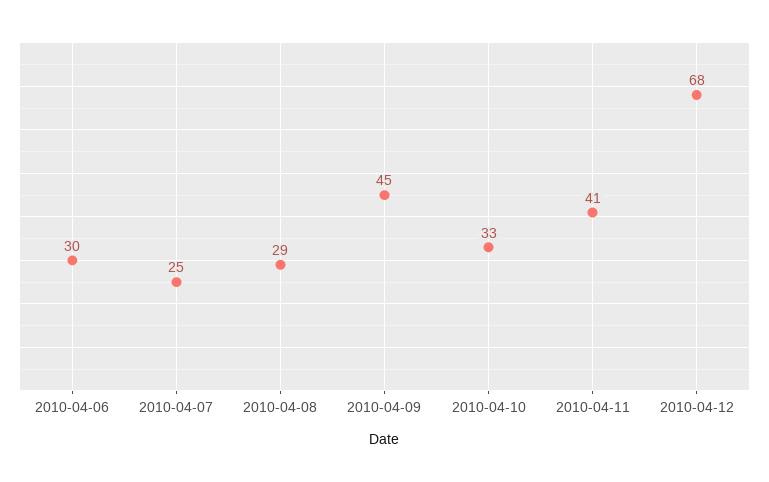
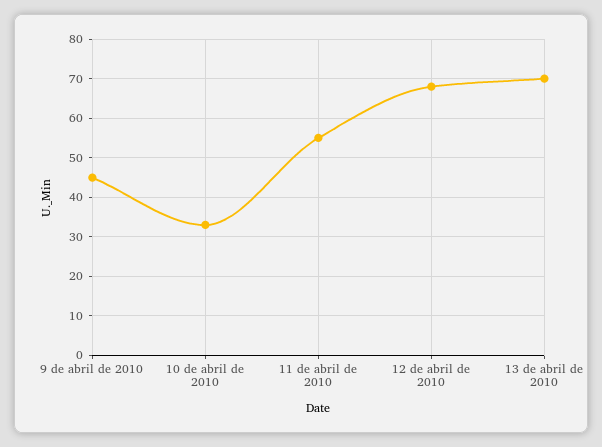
2010-04-06: 30 -> none
2010-04-07: 25 -> none
2010-04-08: 29 -> none
2010-04-11: 41 -> 55
13 de abril de 2010: none -> 70

